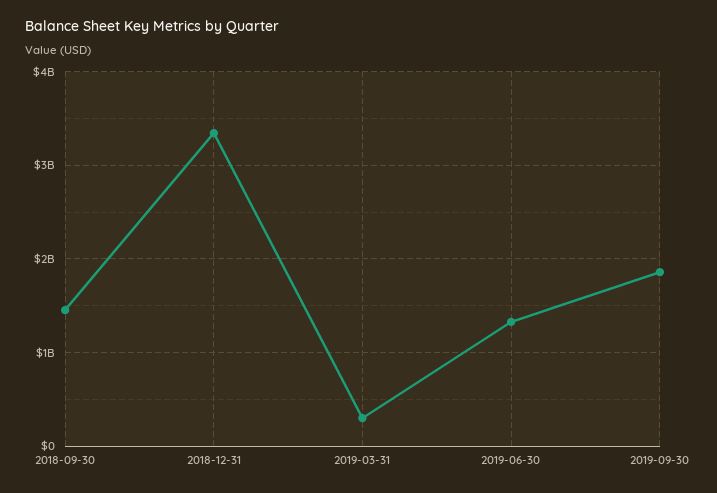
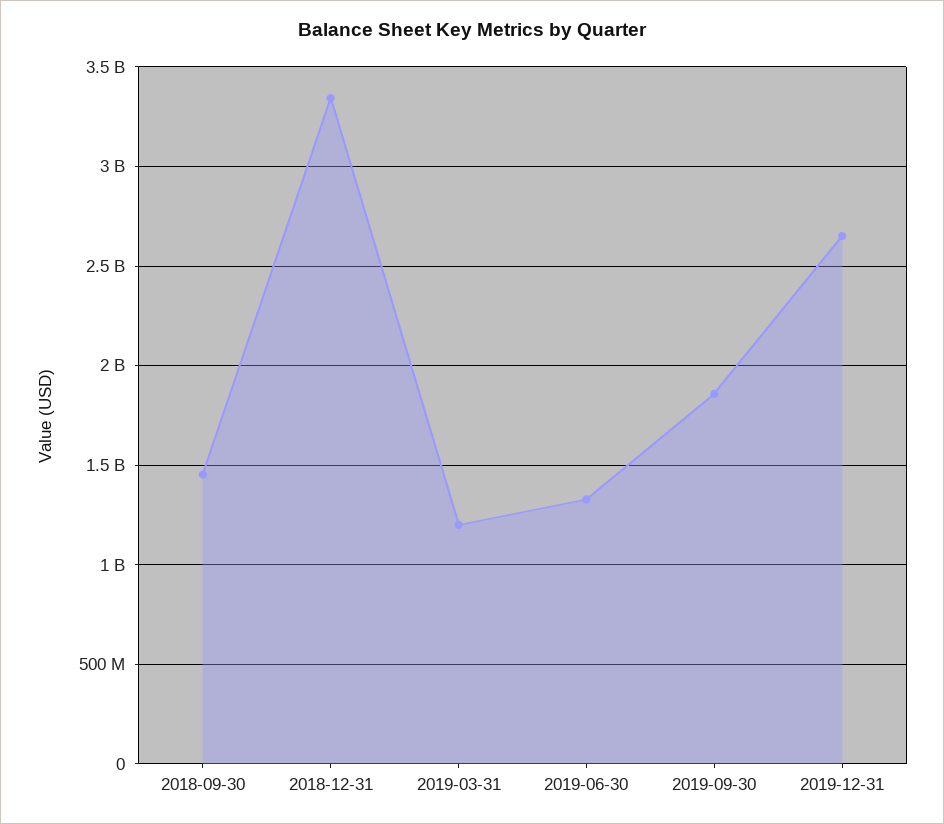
2019-03-31: 300000000 -> 1200000000
2019-12-31: none -> 2650000000

